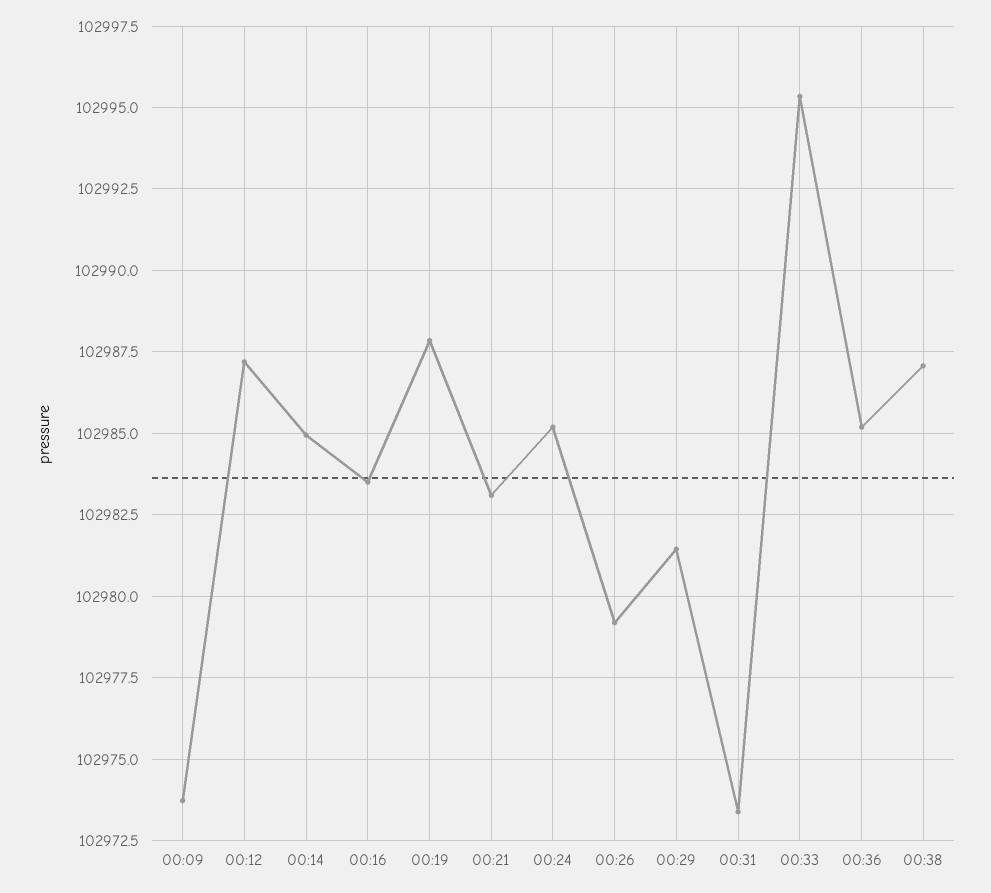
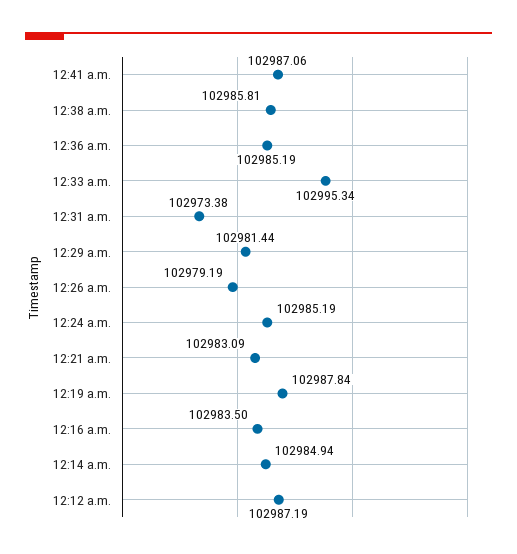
00:09: 102973.75 -> none
00:38: 102987 -> 102985.81
12:41 a.m.: none -> 102987.06

